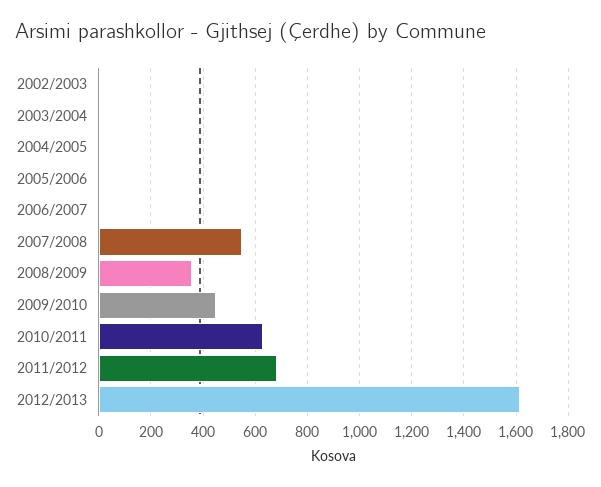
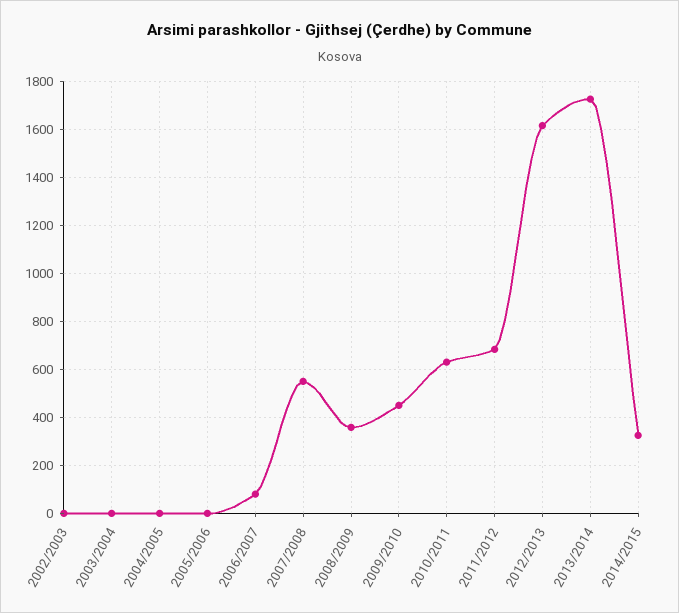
2006/2007: 0 -> 75
2013/2014: none -> 1725
2014/2015: none -> 325

